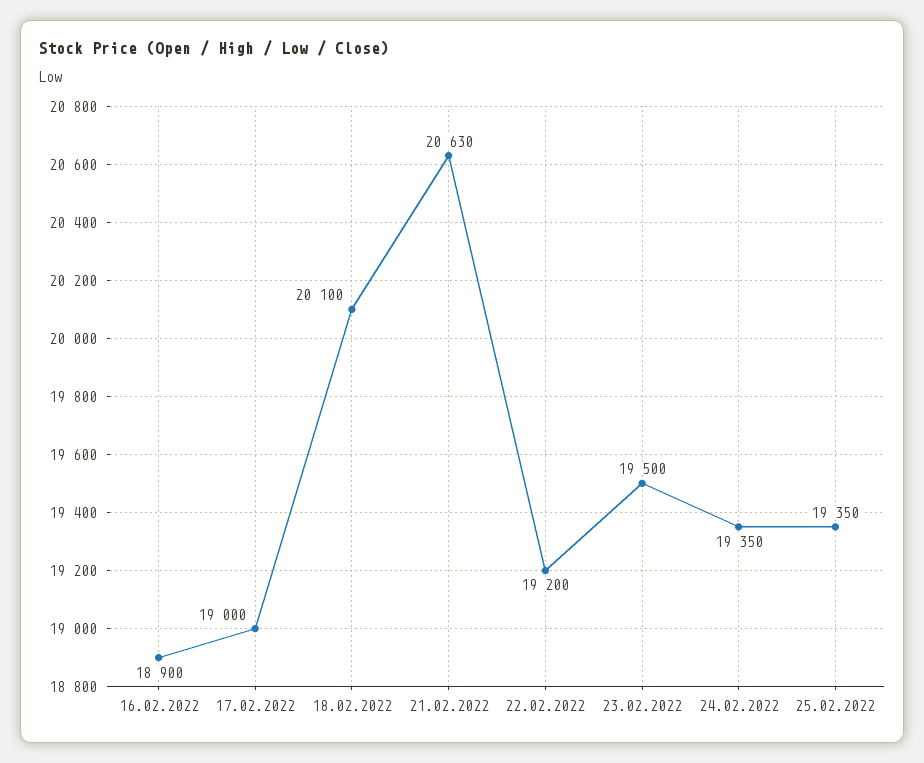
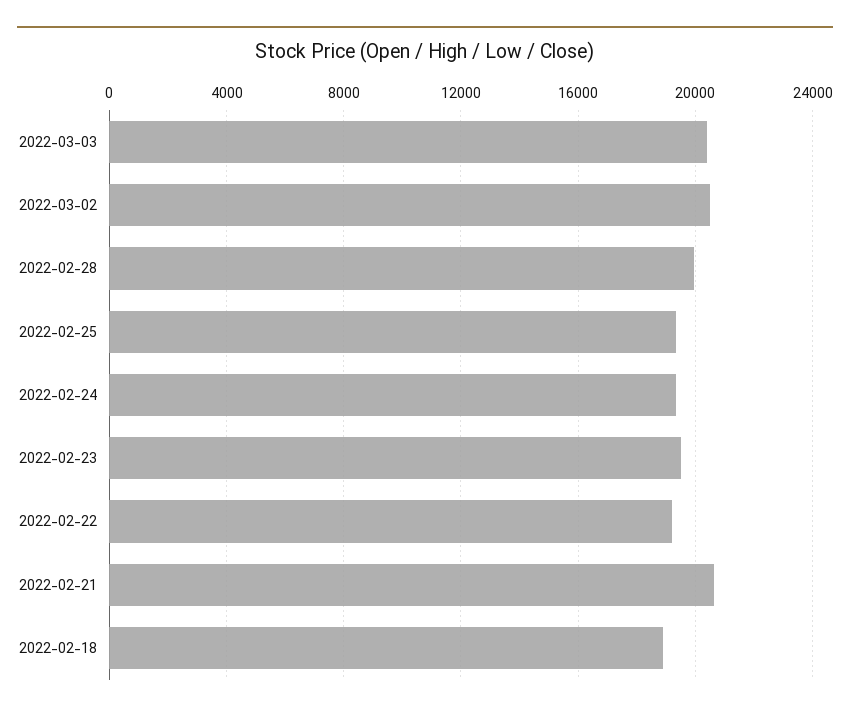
16.02.2022: 18900 -> none
17.02.2022: 19000 -> none
18.02.2022: 20100 -> 19000
2022-03-03: none -> 20500
2022-03-02: none -> 20500
2022-02-28: none -> 20000

